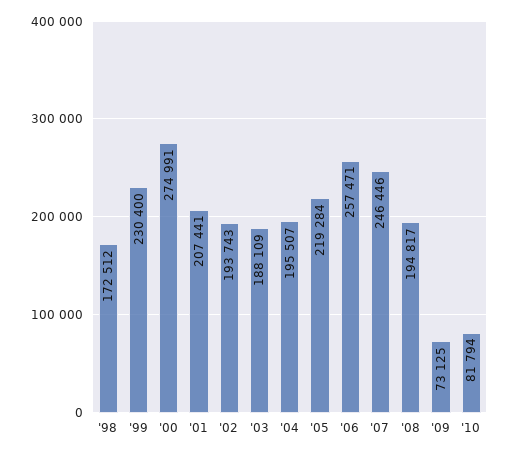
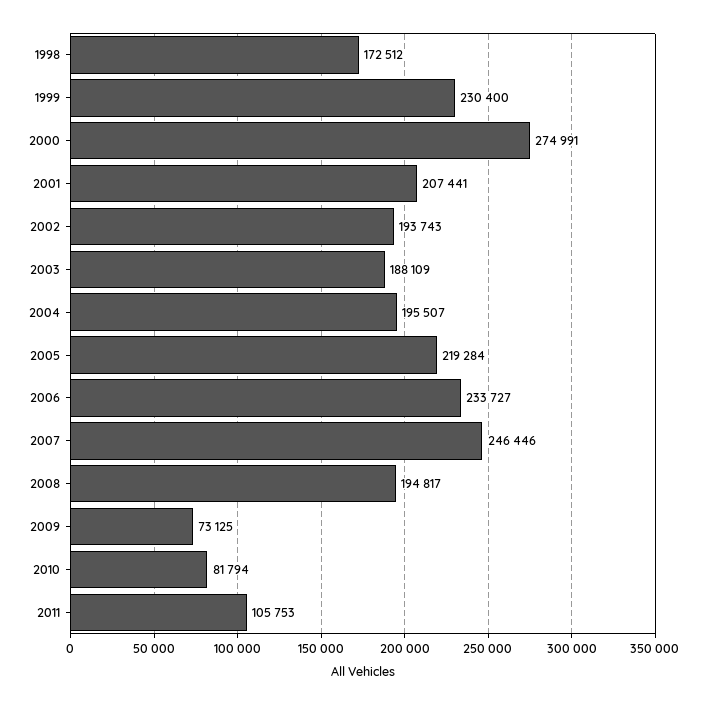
'06: 257471 -> 233727
2011: none -> 105753

